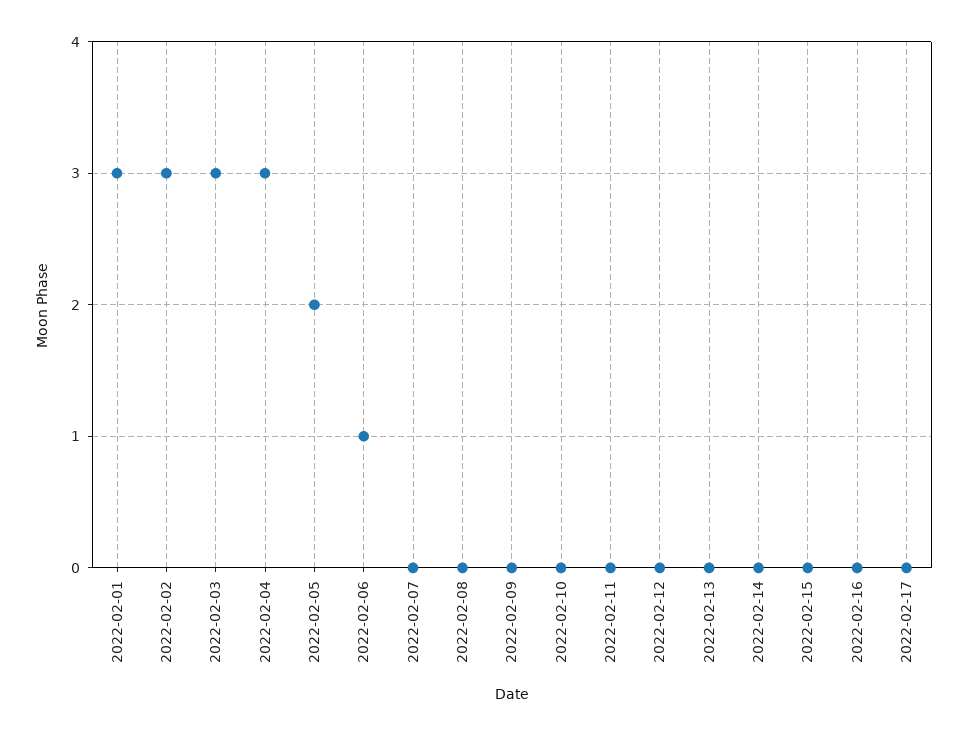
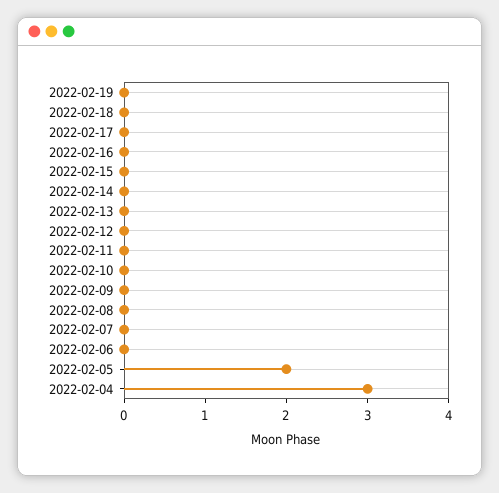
2022-02-01: 3 -> none
2022-02-02: 3 -> none
2022-02-03: 3 -> none
2022-02-06: 1 -> 0
2022-02-19: none -> 0
2022-02-18: none -> 0

